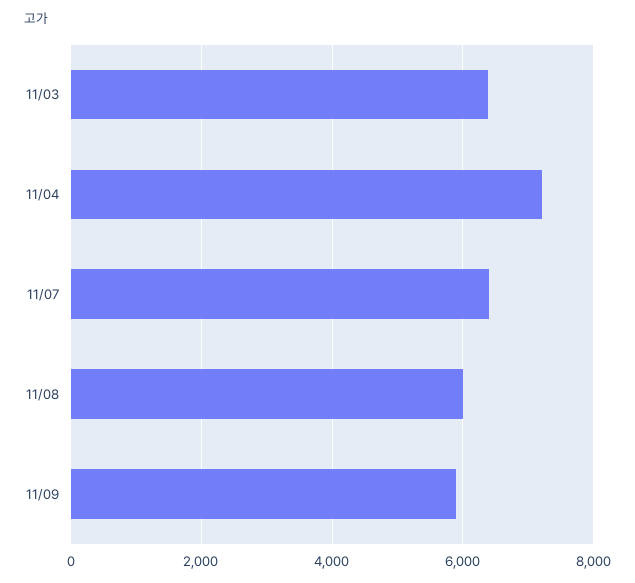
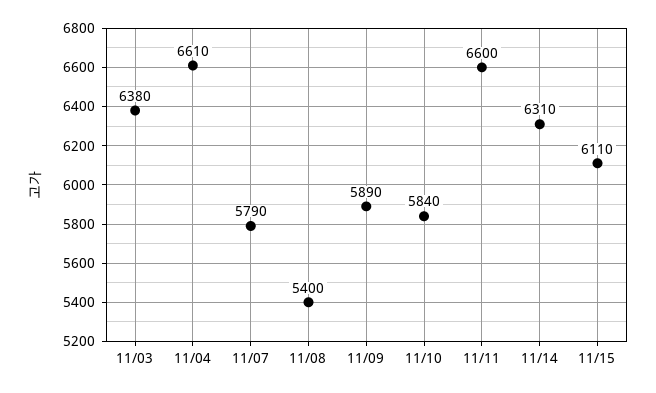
11/04: 7200 -> 6610
11/07: 6400 -> 5790
11/08: 6000 -> 5400
11/10: none -> 5840
11/11: none -> 6600
11/14: none -> 6310
11/15: none -> 6110

